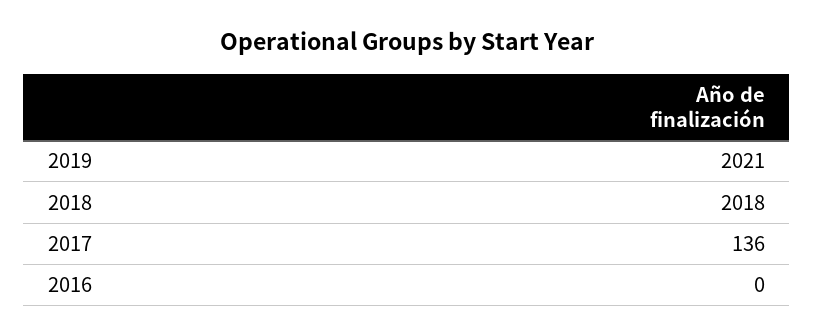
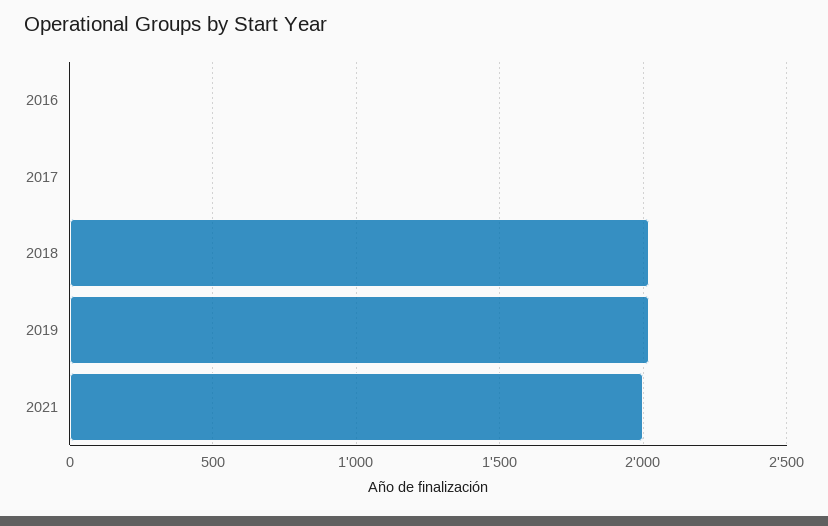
2017: 136 -> 0
2021: none -> 2000

